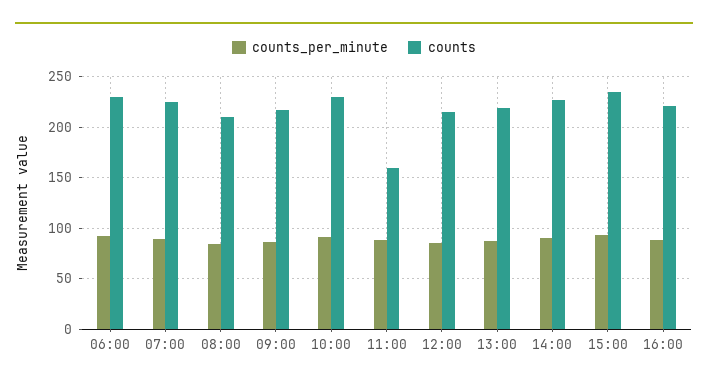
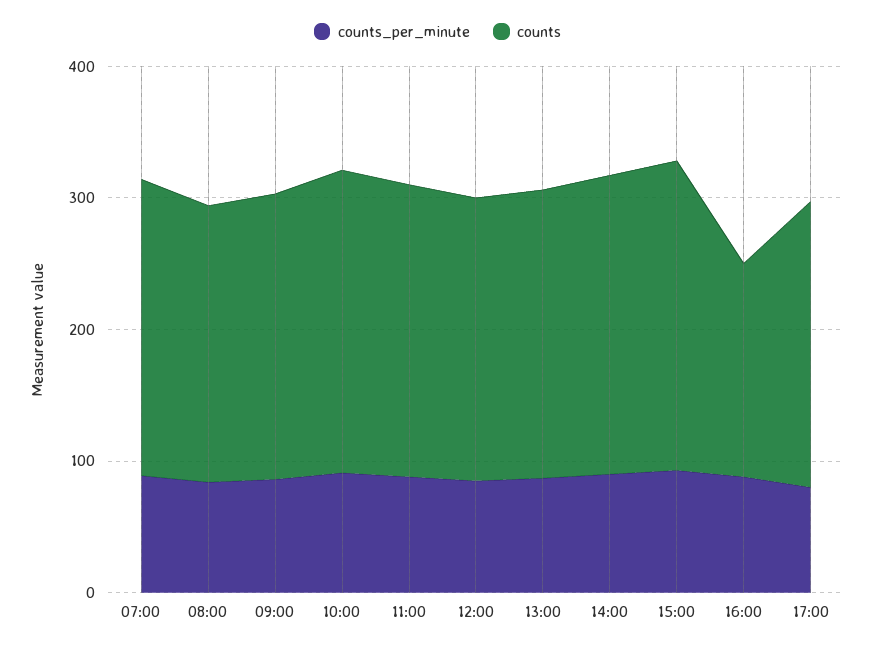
counts_per_minute, 06:00: 90 -> none
counts, 06:00: 230 -> none
counts, 11:00: 160 -> 220
counts, 16:00: 220 -> 160
counts_per_minute, 17:00: none -> 80
counts, 17:00: none -> 220

